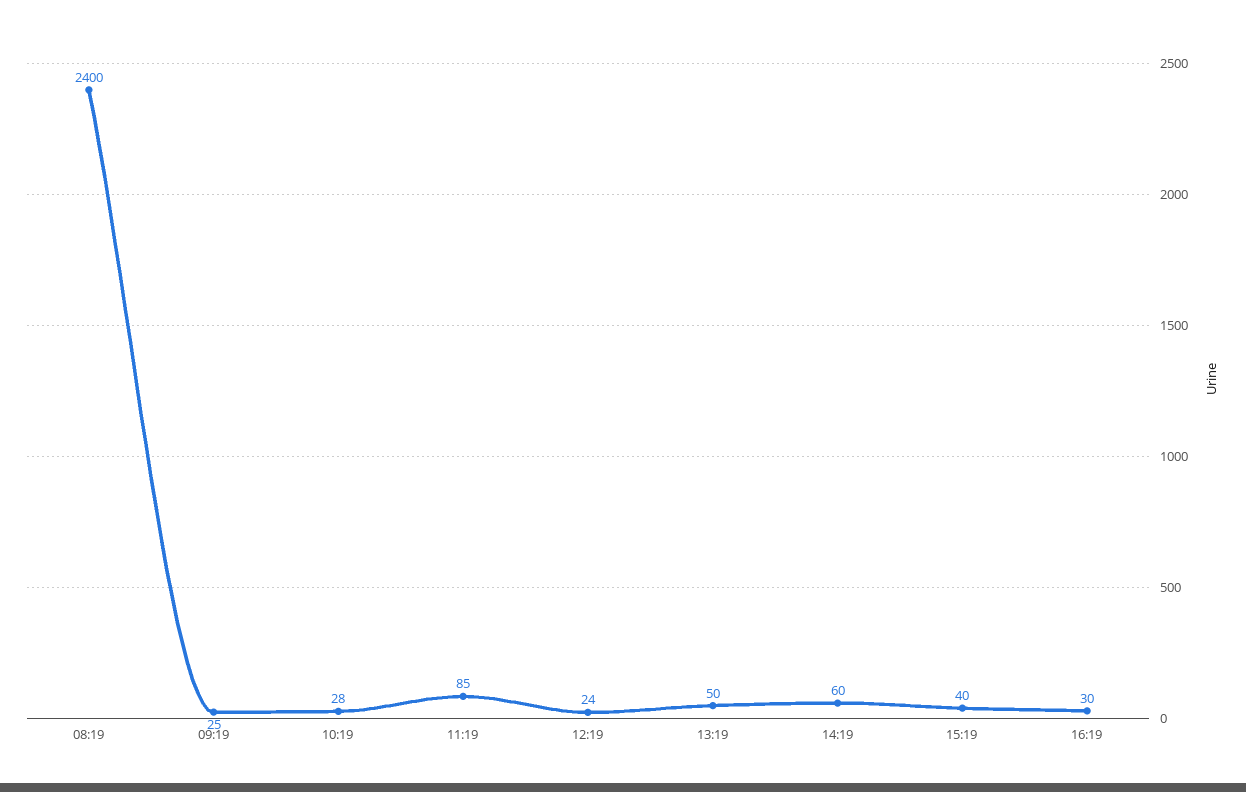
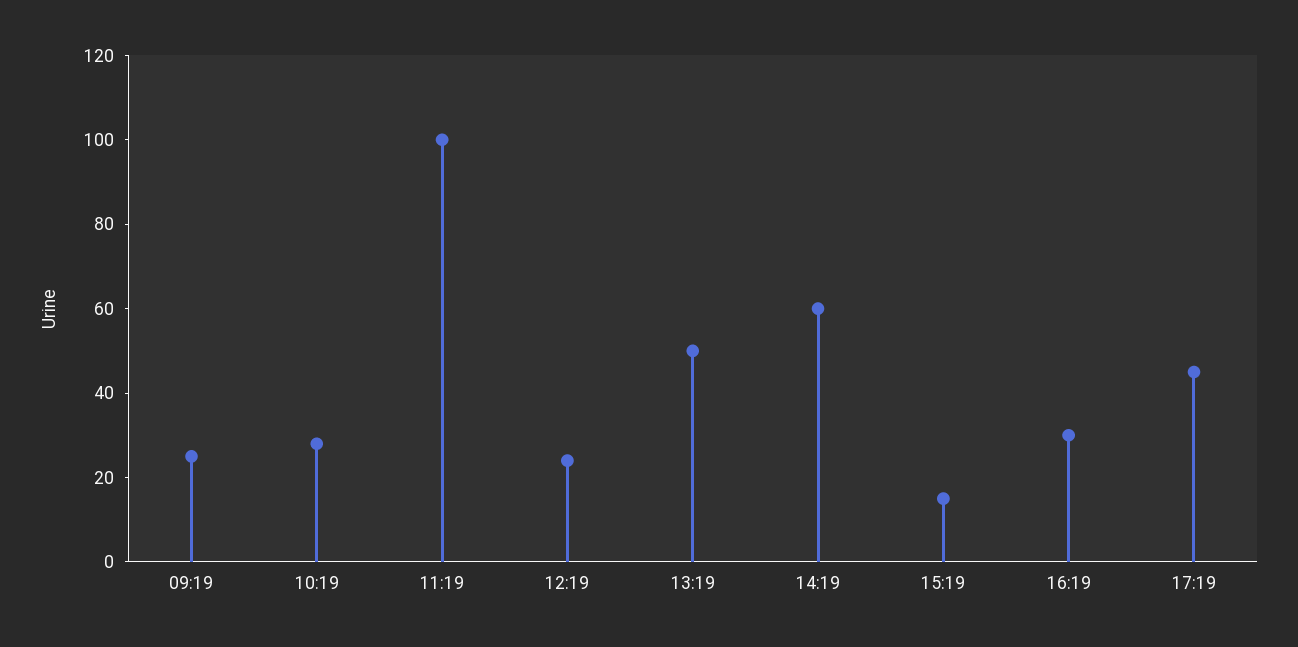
08:19: 2400 -> none
11:19: 85 -> 100
15:19: 40 -> 15
17:19: none -> 45

